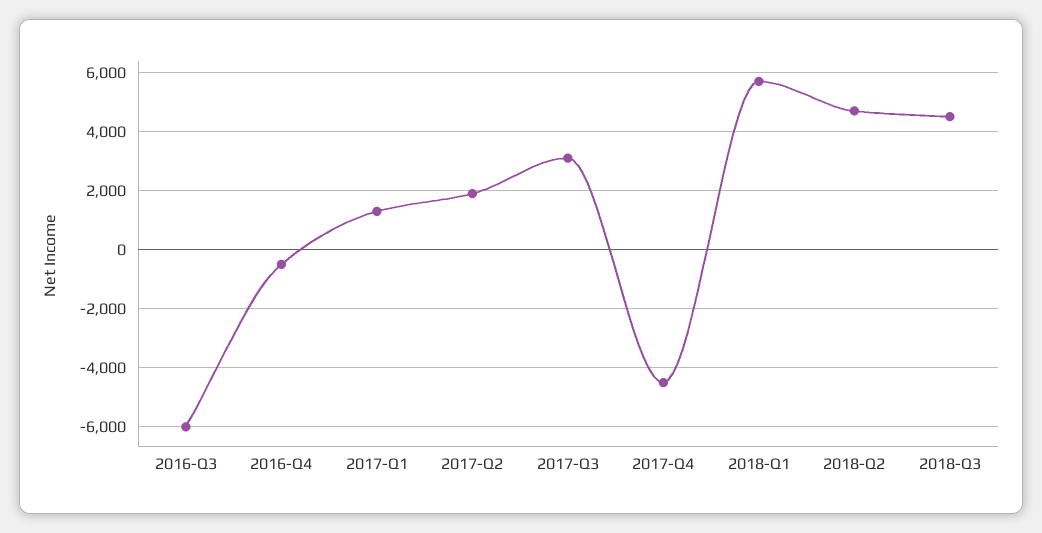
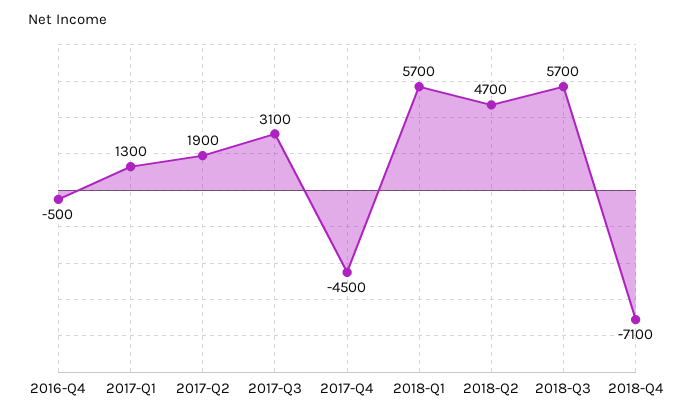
2016-Q3: -6000 -> none
2018-Q3: 4500 -> 5700
2018-Q4: none -> -7100

